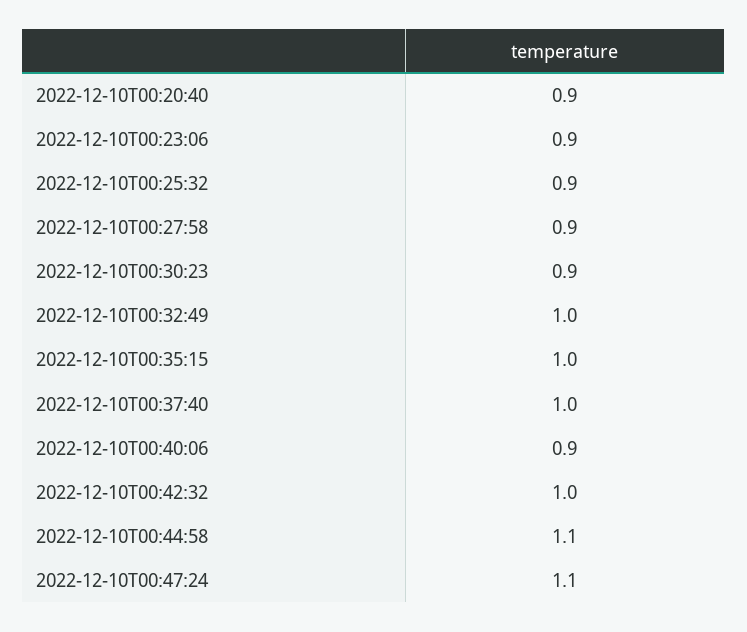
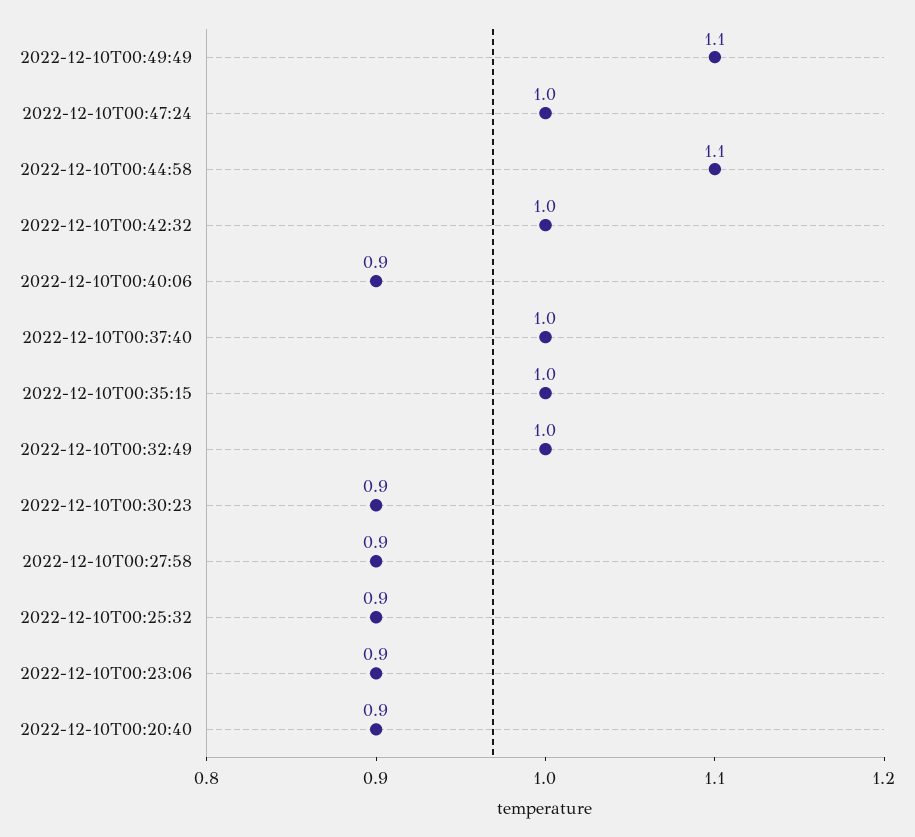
2022-12-10T00:47:24: 1.1 -> 1
2022-12-10T00:49:49: none -> 1.1

